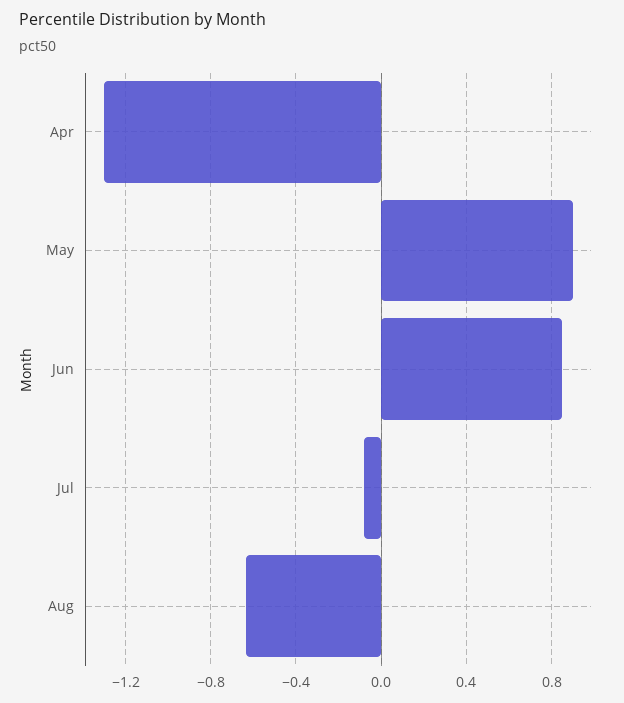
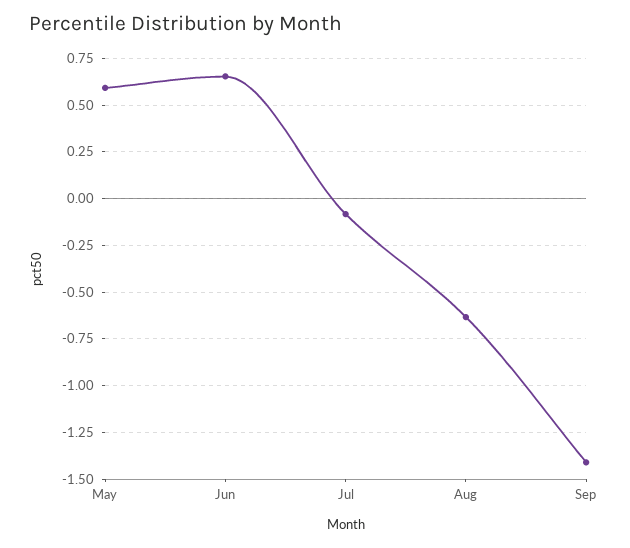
Apr: -1.3 -> none
May: 0.9 -> 0.6
Jun: 0.85 -> 0.65
Sep: none -> -1.4

